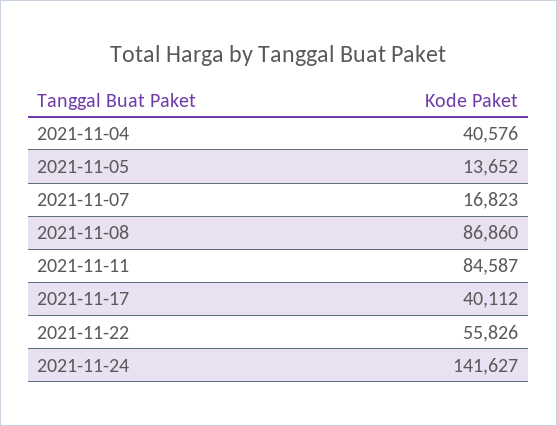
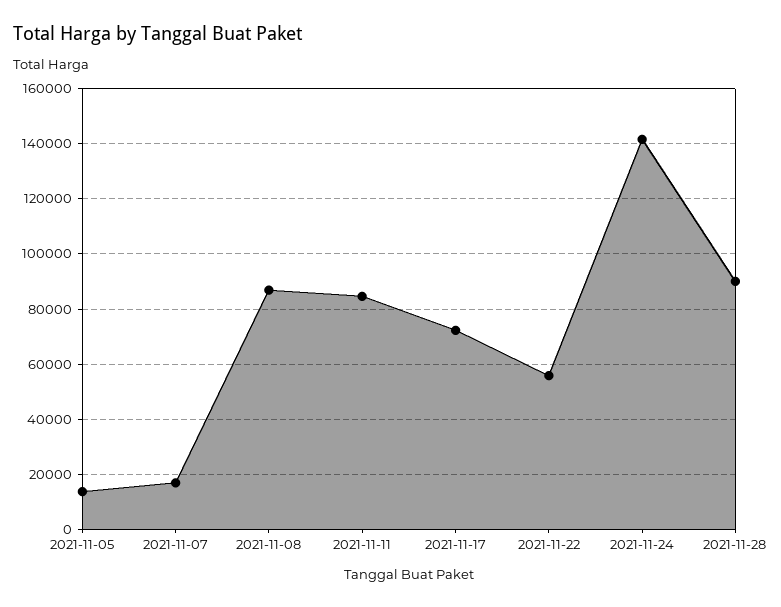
2021-11-04: 40576 -> none
2021-11-17: 40112 -> 72500
2021-11-28: none -> 90000

